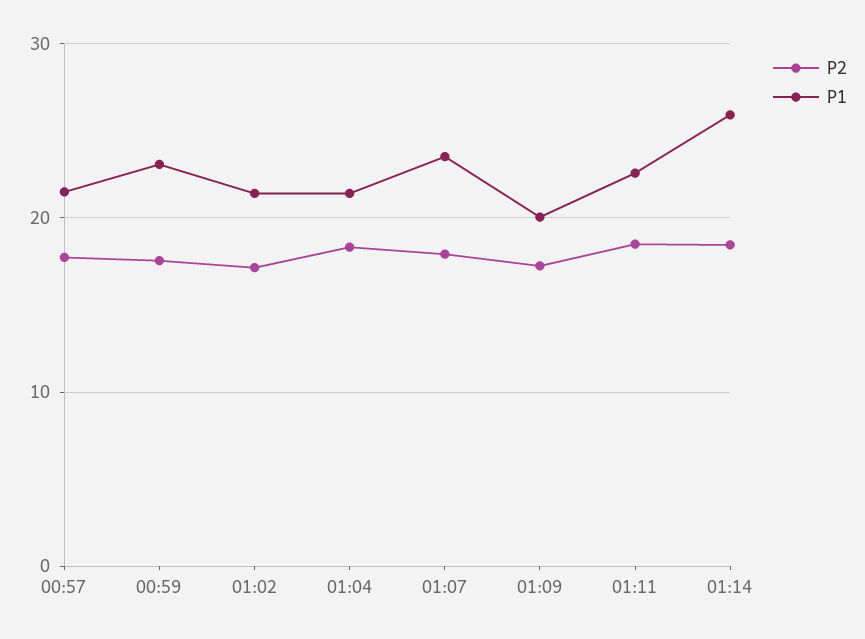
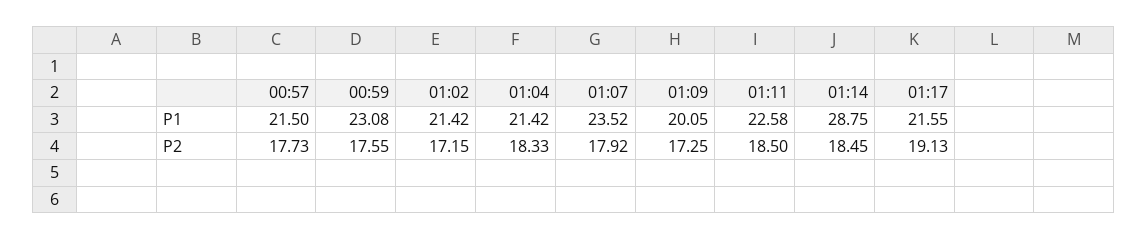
P1, 01:14: 26 -> 28.75
P1, 01:17: none -> 21.55
P2, 01:17: none -> 19.13

